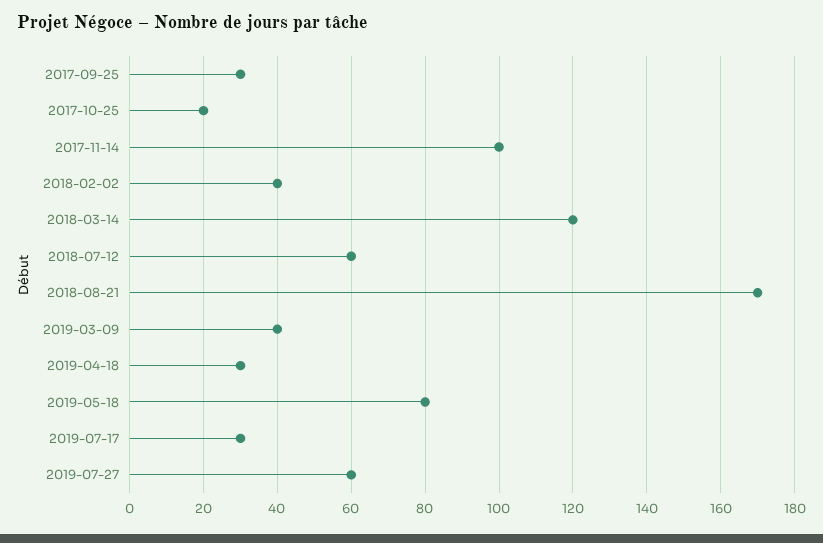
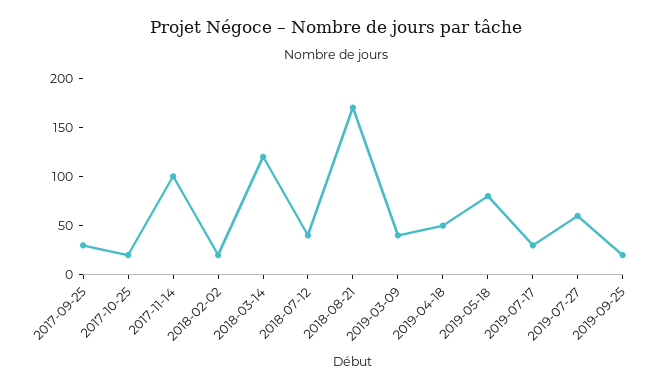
2018-02-02: 40 -> 20
2018-07-12: 60 -> 40
2019-04-18: 30 -> 50
2019-09-25: none -> 20

